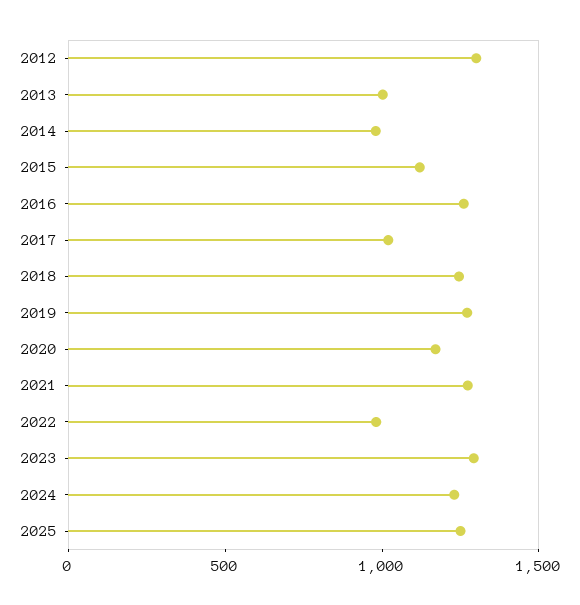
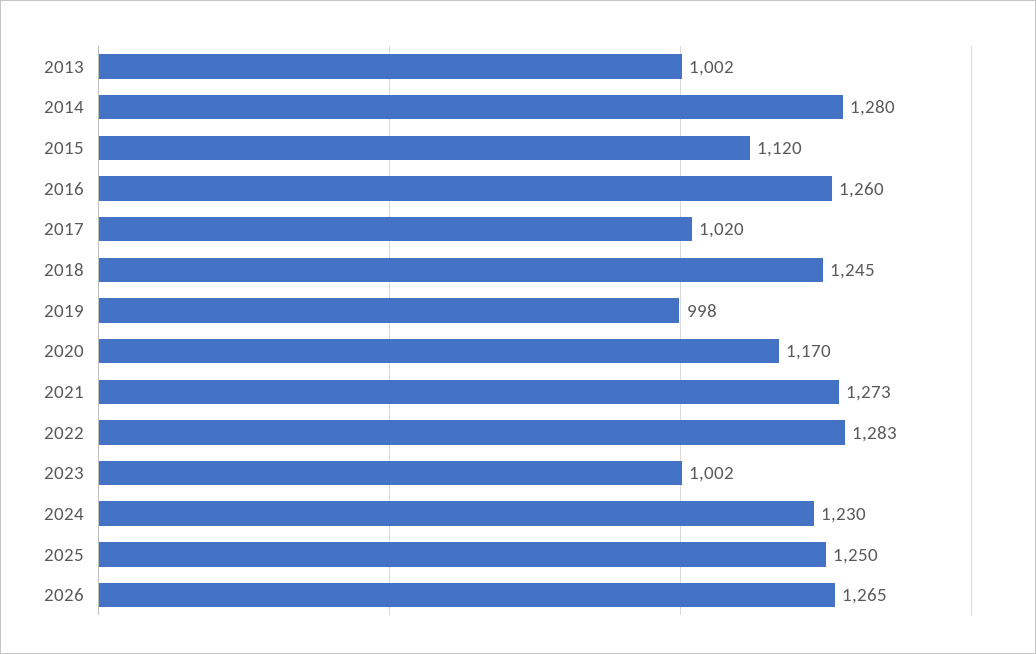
2012: 1300 -> none
2014: 1000 -> 1280
2019: 1300 -> 998
2022: 1000 -> 1283
2023: 1300 -> 1002
2026: none -> 1265

